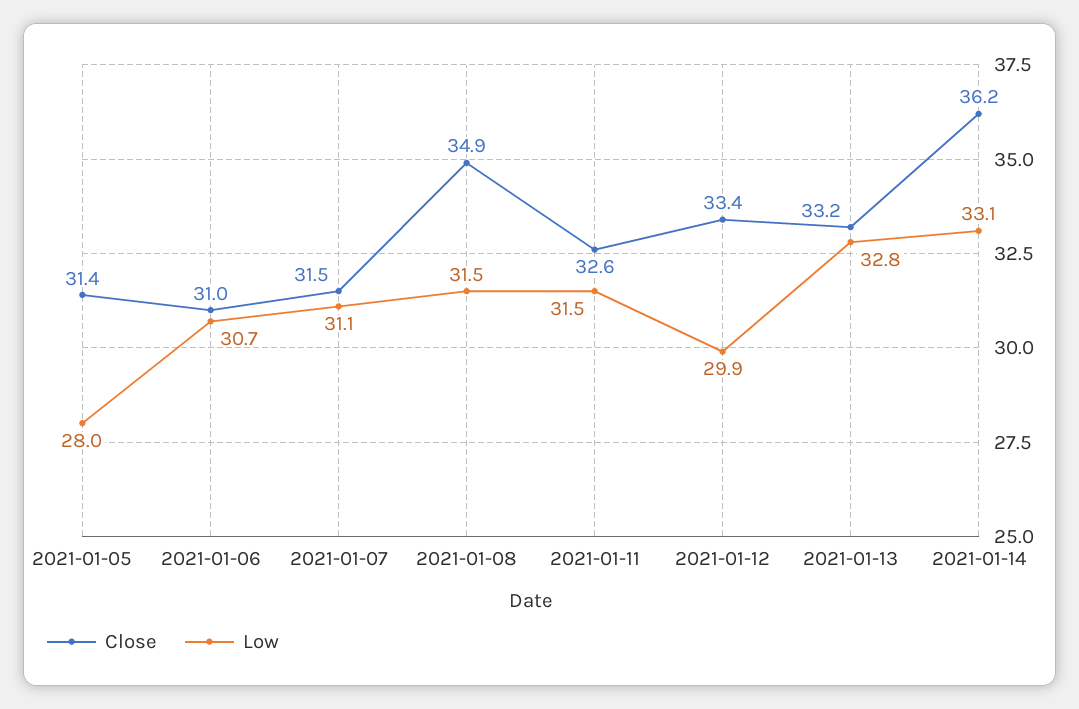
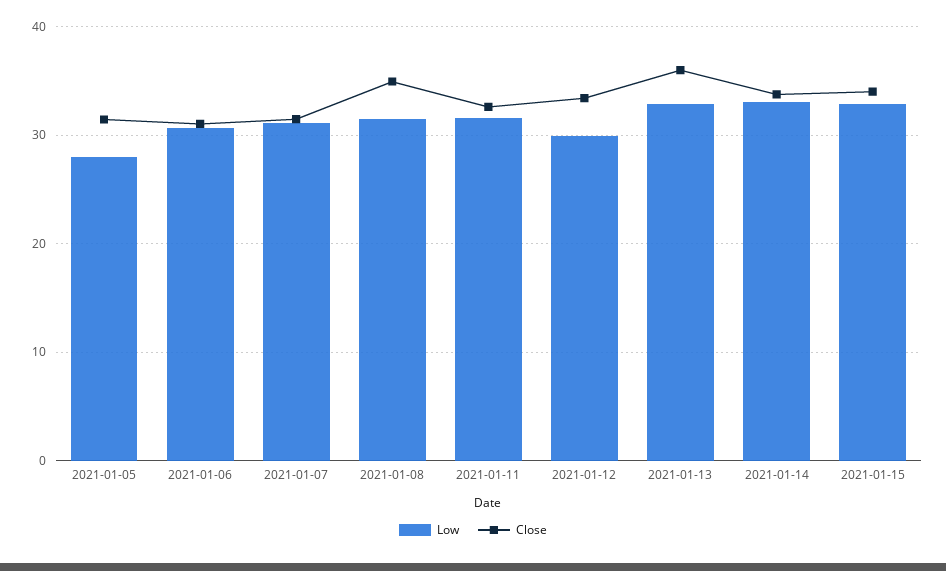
Close, 2021-01-13: 33.2 -> 36
Close, 2021-01-14: 36.2 -> 34
Low, 2021-01-15: none -> 33
Close, 2021-01-15: none -> 34

